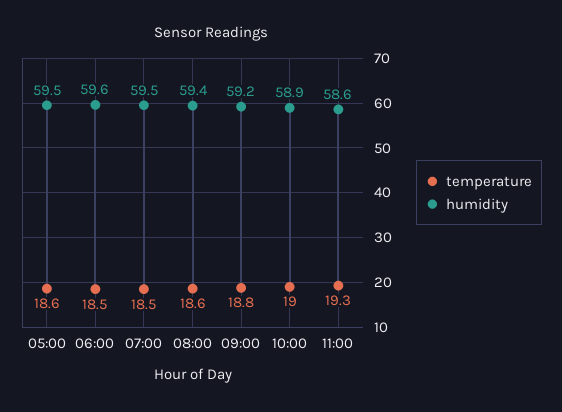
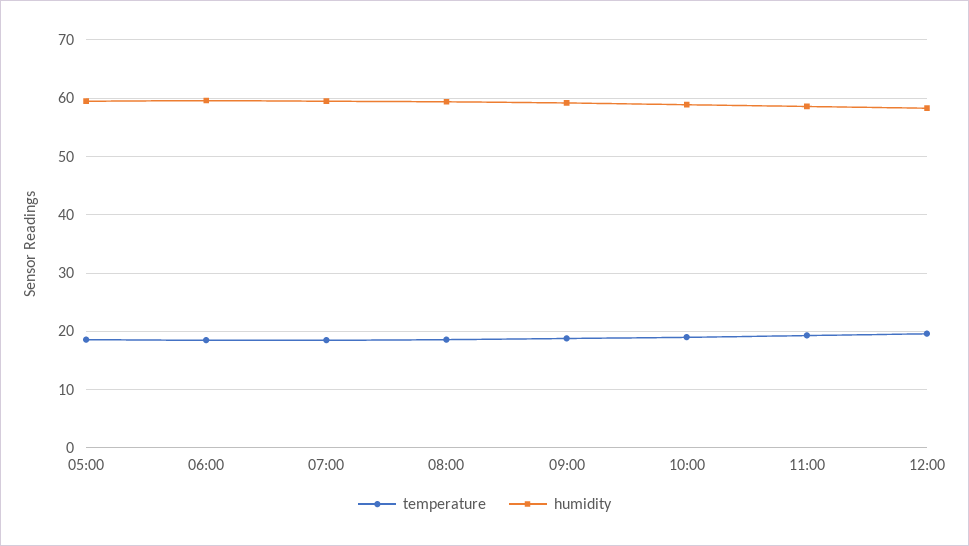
temperature, 12:00: none -> 20
humidity, 12:00: none -> 58

